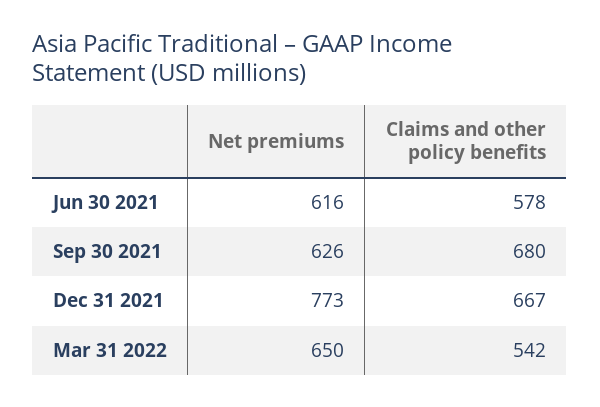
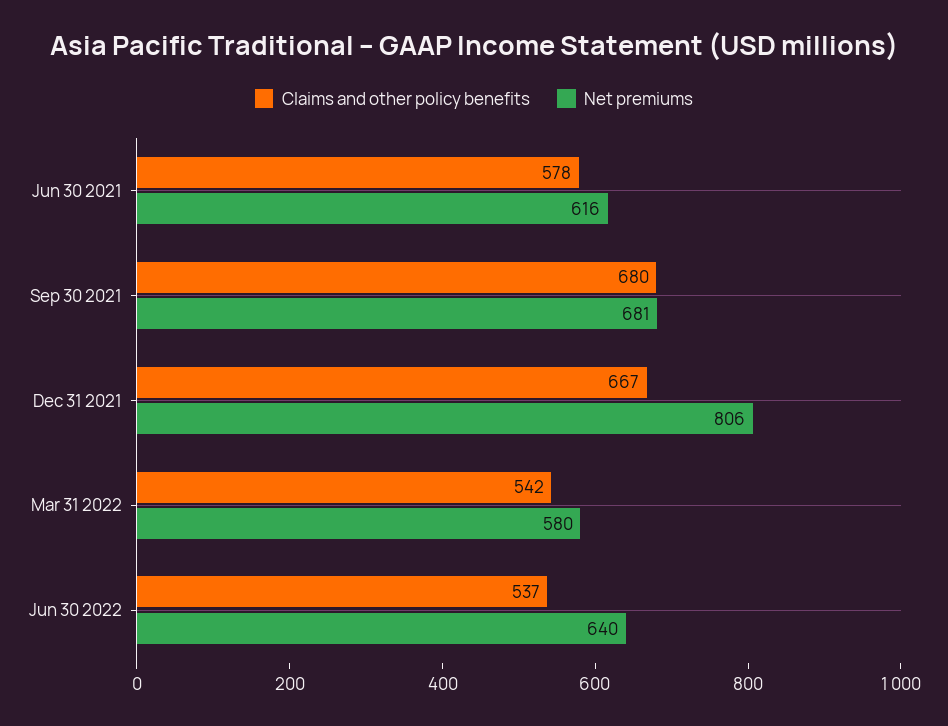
Net premiums, Sep 30 2021: 626 -> 681
Net premiums, Dec 31 2021: 773 -> 806
Net premiums, Mar 31 2022: 650 -> 580
Claims and other policy benefits, Jun 30 2022: none -> 537
Net premiums, Jun 30 2022: none -> 640

